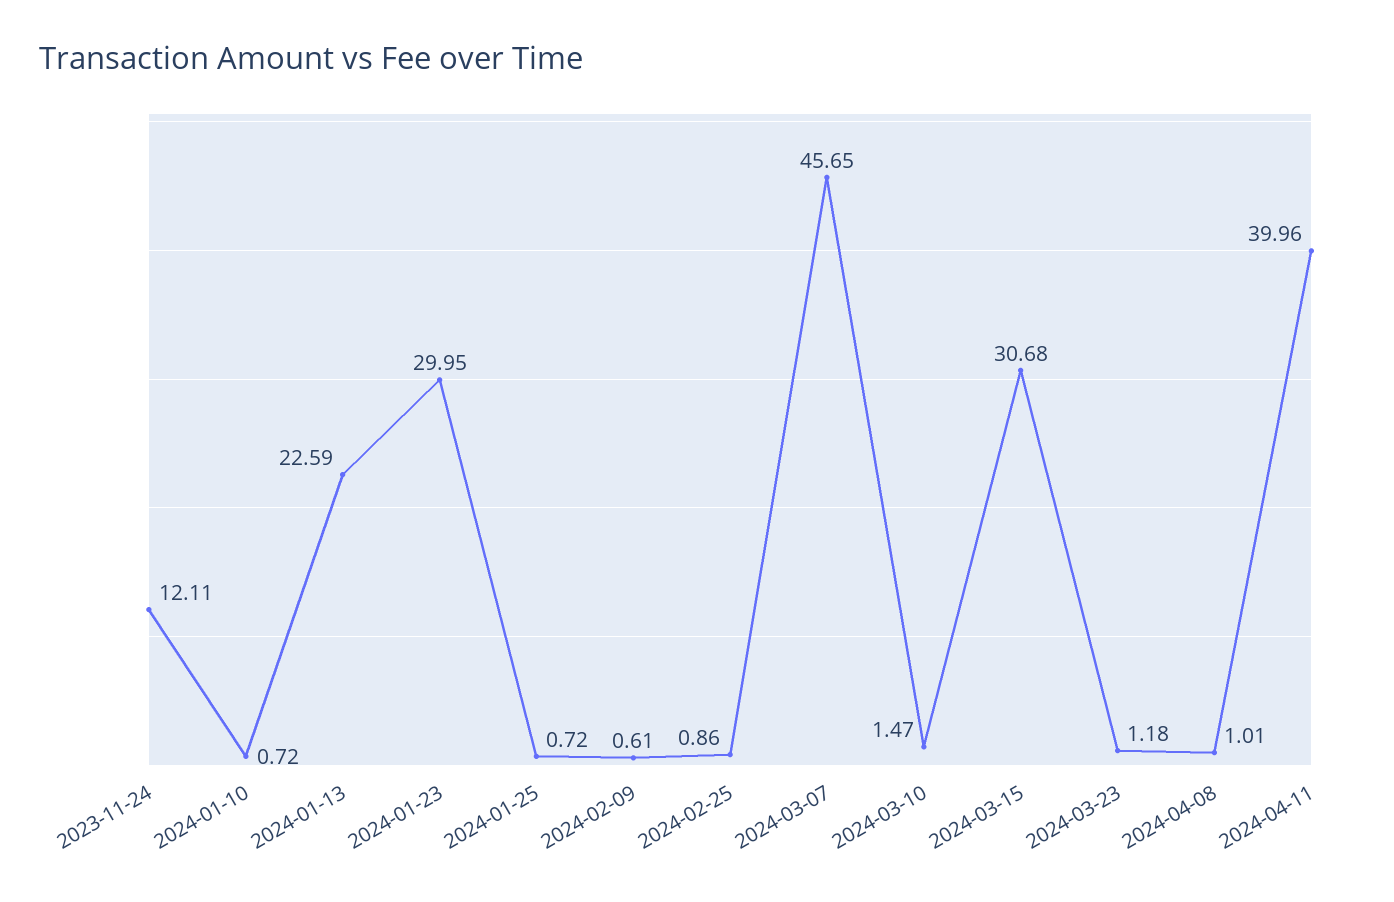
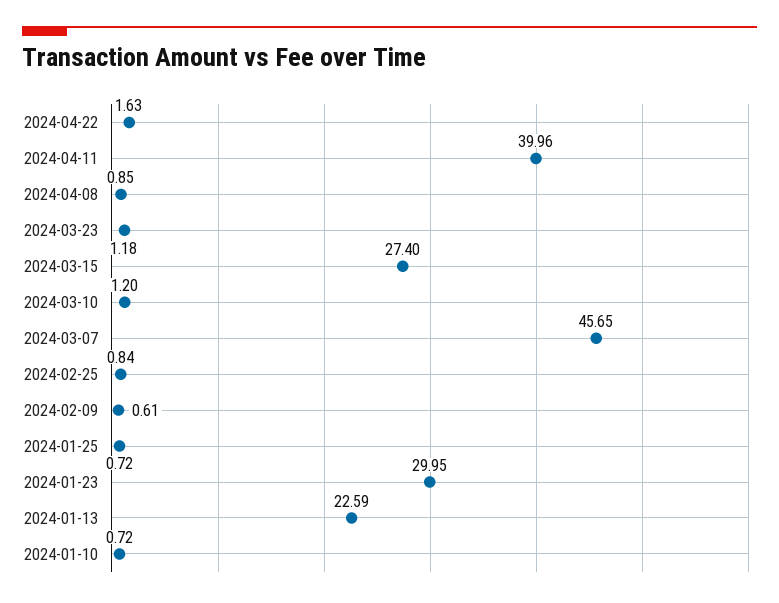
2023-11-24: 12.11 -> none
2024-02-25: 0.86 -> 0.84
2024-03-10: 1.47 -> 1.2
2024-03-15: 30.68 -> 27.4
2024-04-08: 1.01 -> 0.85
2024-04-22: none -> 1.63

